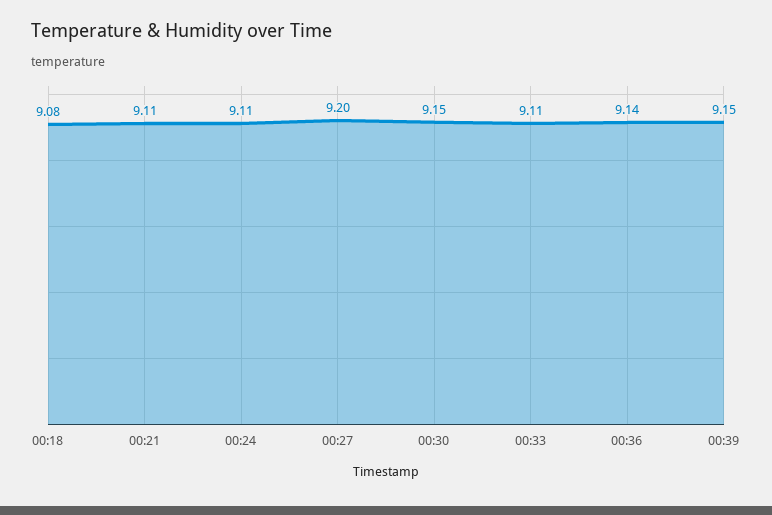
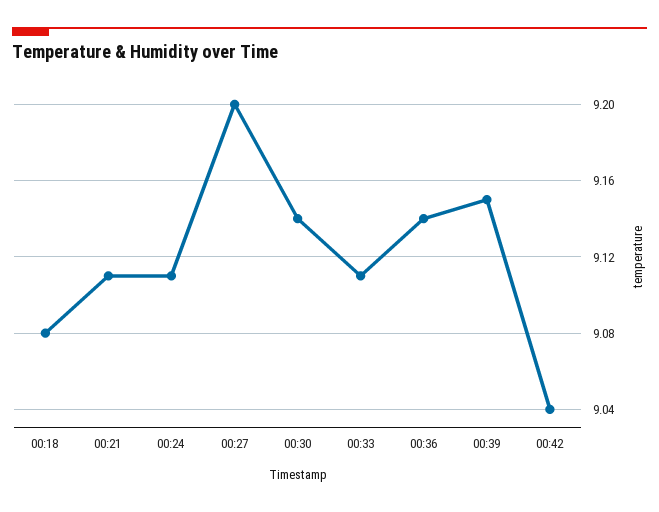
00:30: 9.15 -> 9.14
00:42: none -> 9.04

